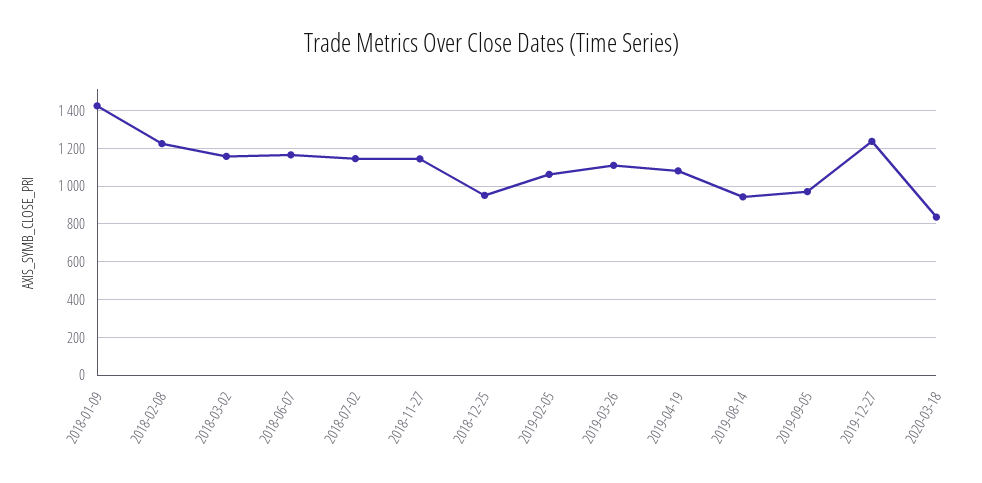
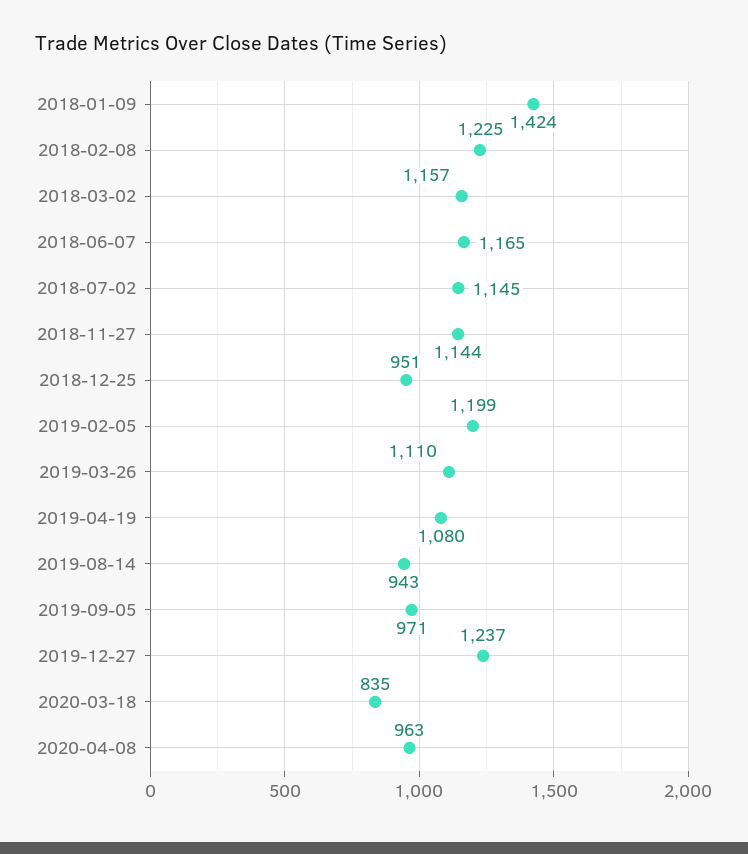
2019-02-05: 1050 -> 1199
2020-04-08: none -> 963

